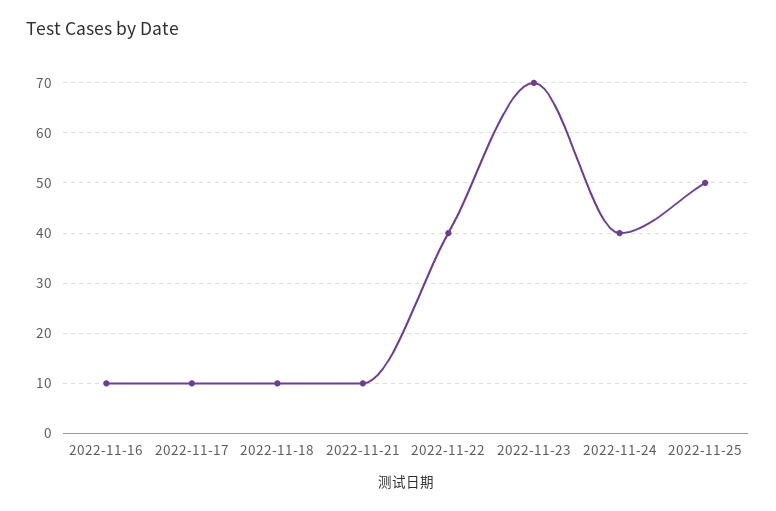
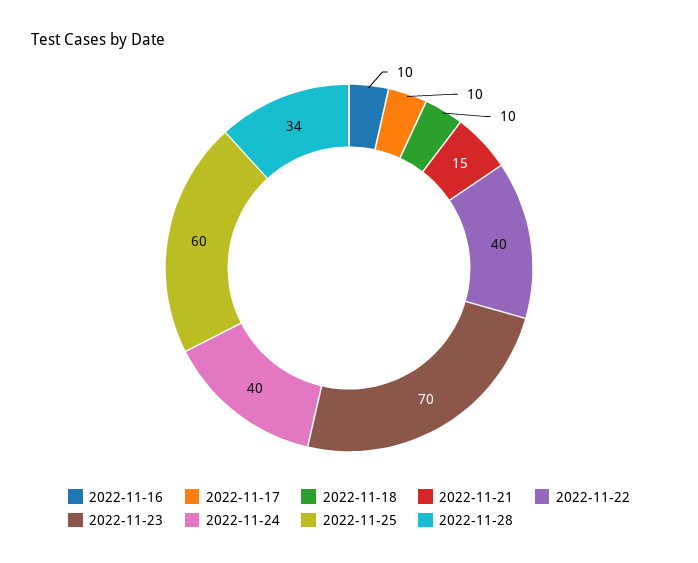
2022-11-21: 10 -> 15
2022-11-25: 50 -> 60
2022-11-28: none -> 34

